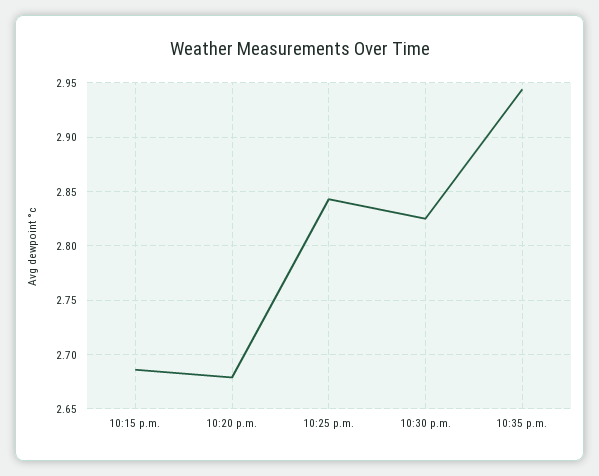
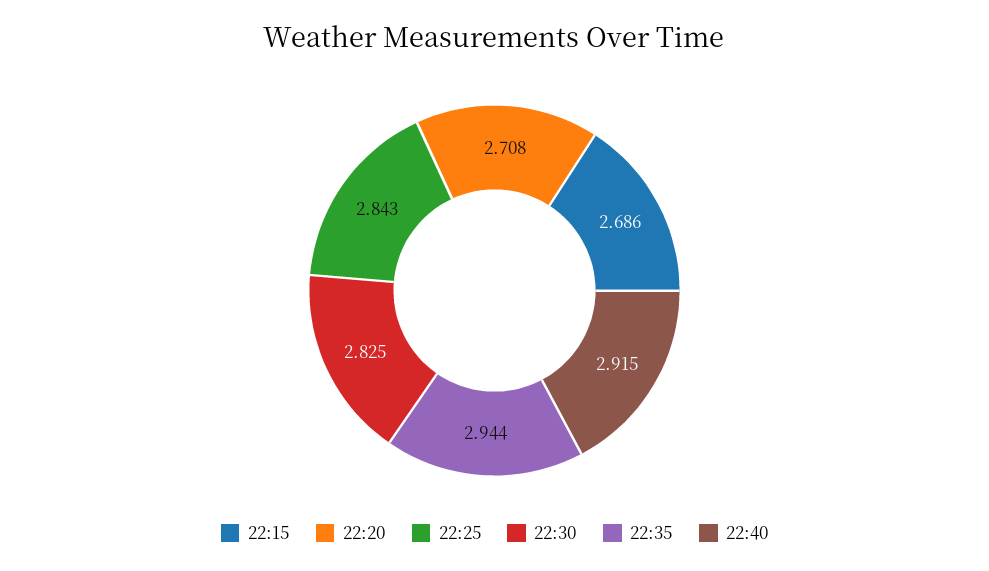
10:20 p.m.: 2.68 -> 2.708
22:40: none -> 2.915

